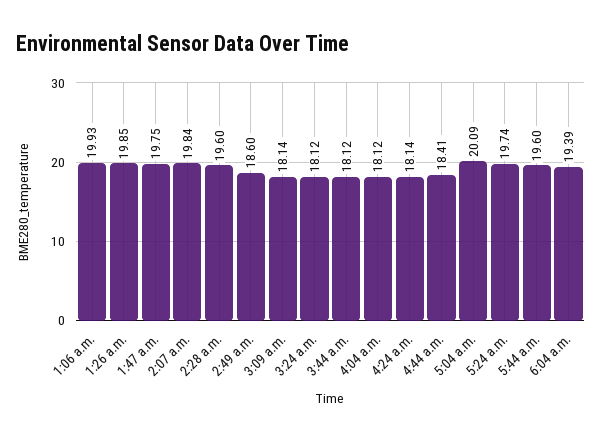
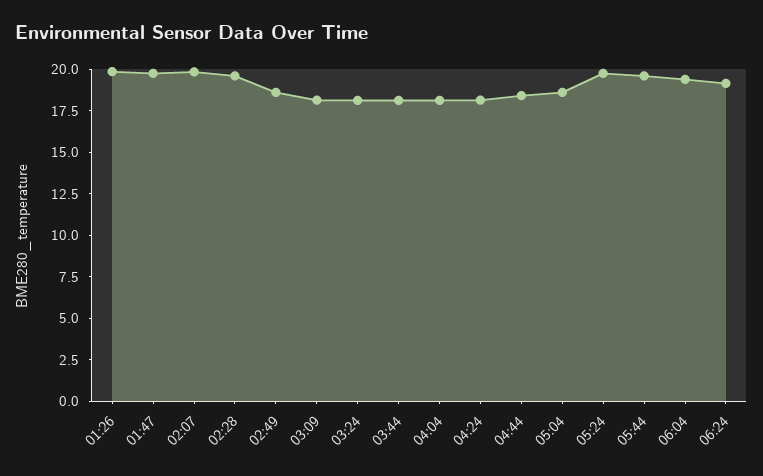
1:06 a.m.: 19.93 -> none
5:04 a.m.: 20.09 -> 18.5
06:24: none -> 19

